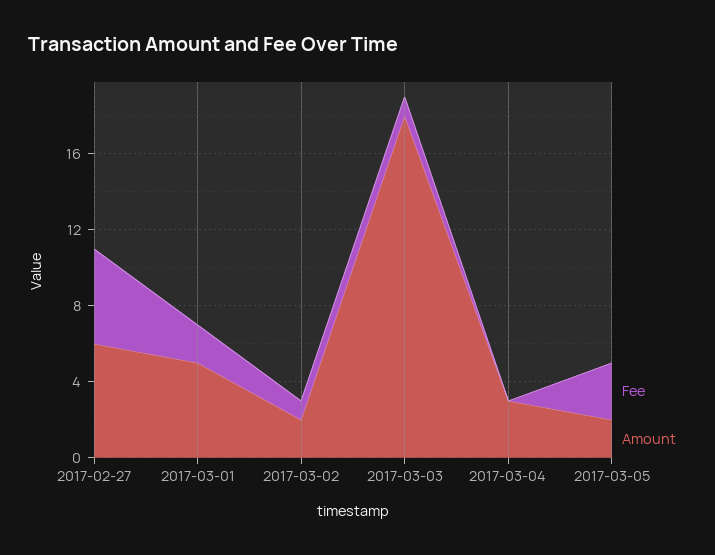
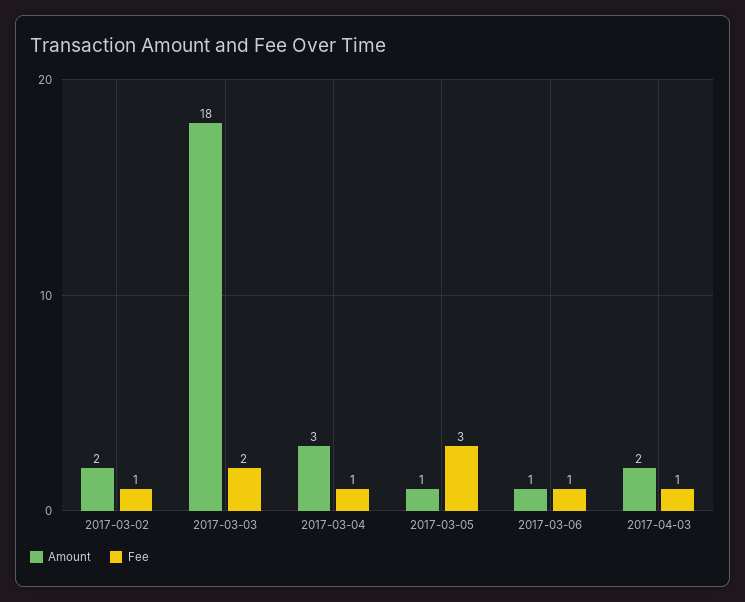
Fee, 2017-02-27: 5 -> none
Amount, 2017-02-27: 6 -> none
Fee, 2017-03-01: 2 -> none
Amount, 2017-03-01: 5 -> none
Fee, 2017-03-03: 1 -> 2
Fee, 2017-03-04: 0 -> 1
Amount, 2017-03-05: 2 -> 1
Amount, 2017-03-06: none -> 1
Fee, 2017-03-06: none -> 1
Amount, 2017-04-03: none -> 2
Fee, 2017-04-03: none -> 1

